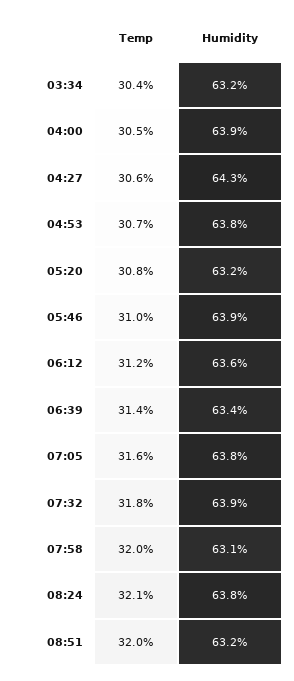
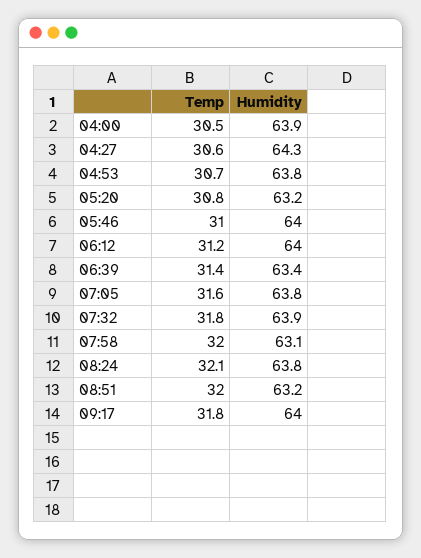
Temp, 03:34: 30.4 -> none
Humidity, 03:34: 63.2 -> none
Humidity, 05:46: 63.9 -> 64
Humidity, 06:12: 63.6 -> 64
Temp, 09:17: none -> 31.8
Humidity, 09:17: none -> 64

